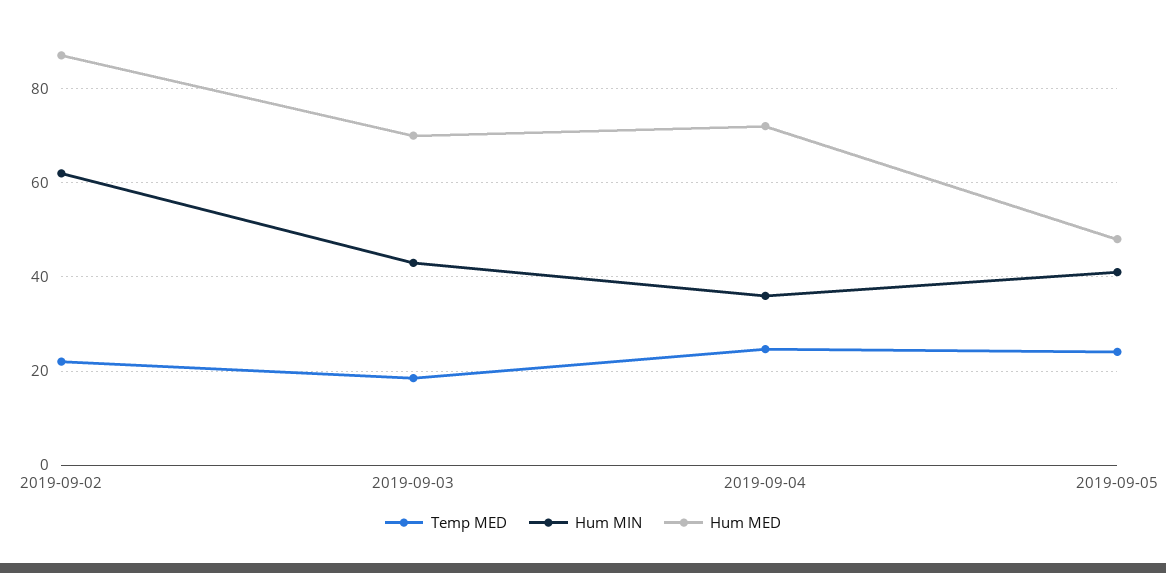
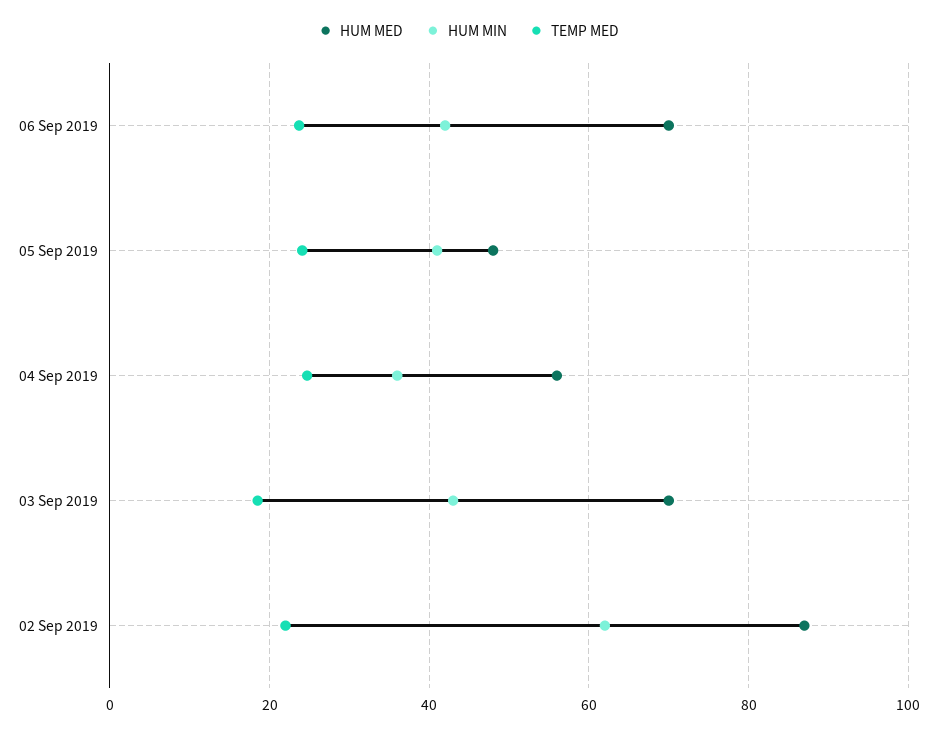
Hum MED, 2019-09-04: 72 -> 56
Hum MED, 06 Sep 2019: none -> 70
Hum MIN, 06 Sep 2019: none -> 42
Temp MED, 06 Sep 2019: none -> 24

